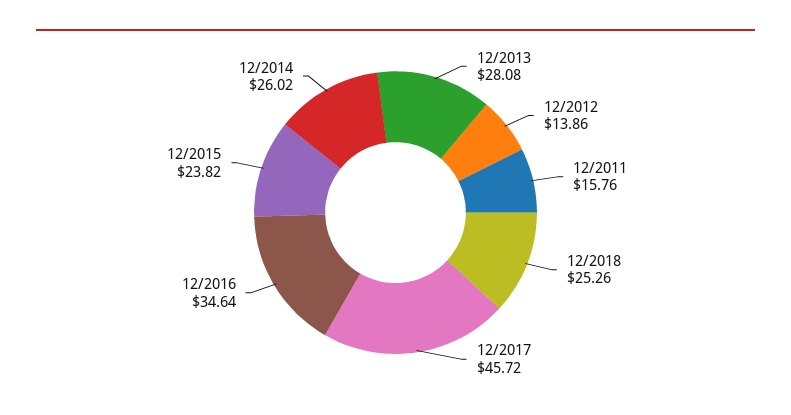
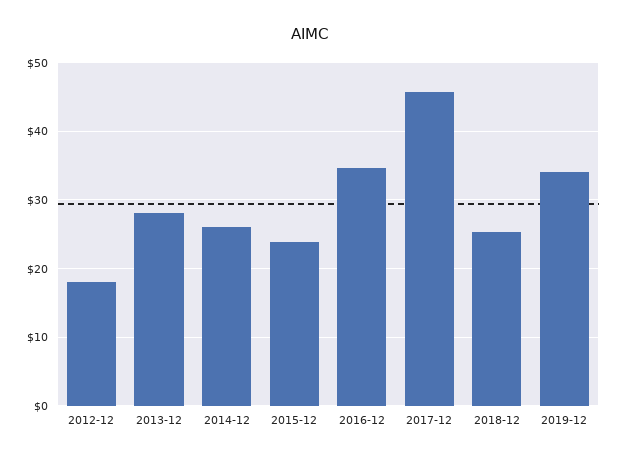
12/2012: 13.86 -> 18
12/2011: 15.76 -> none
2019-12: none -> 34

